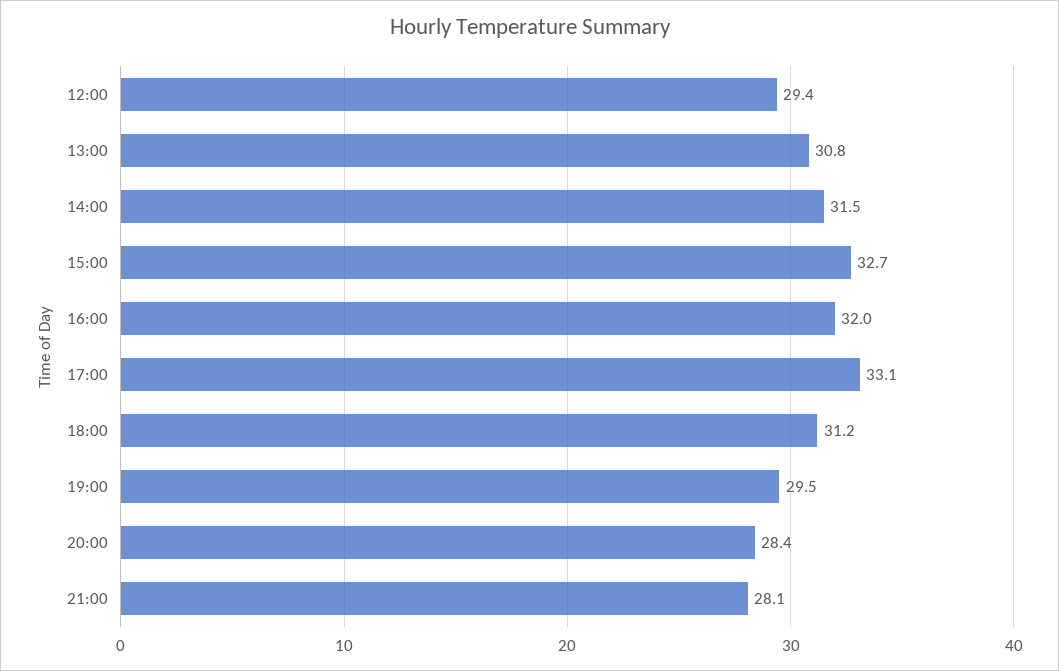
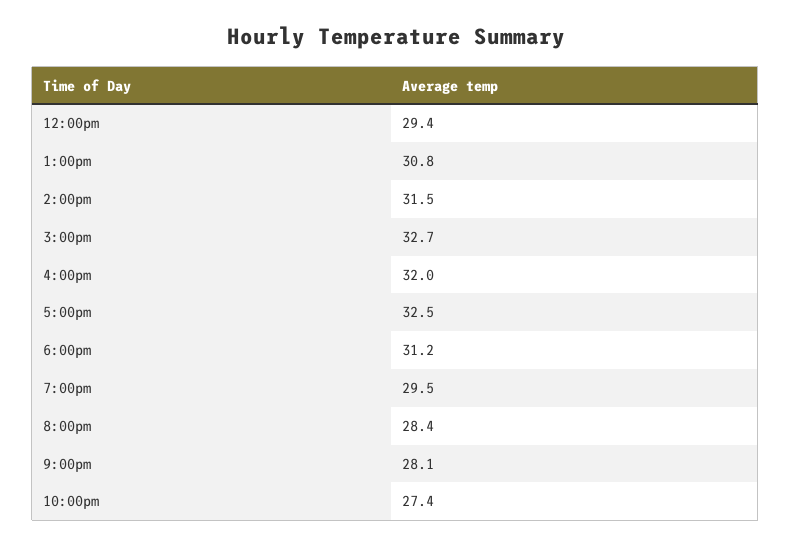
17:00: 33.1 -> 32.5
10:00pm: none -> 27.4

